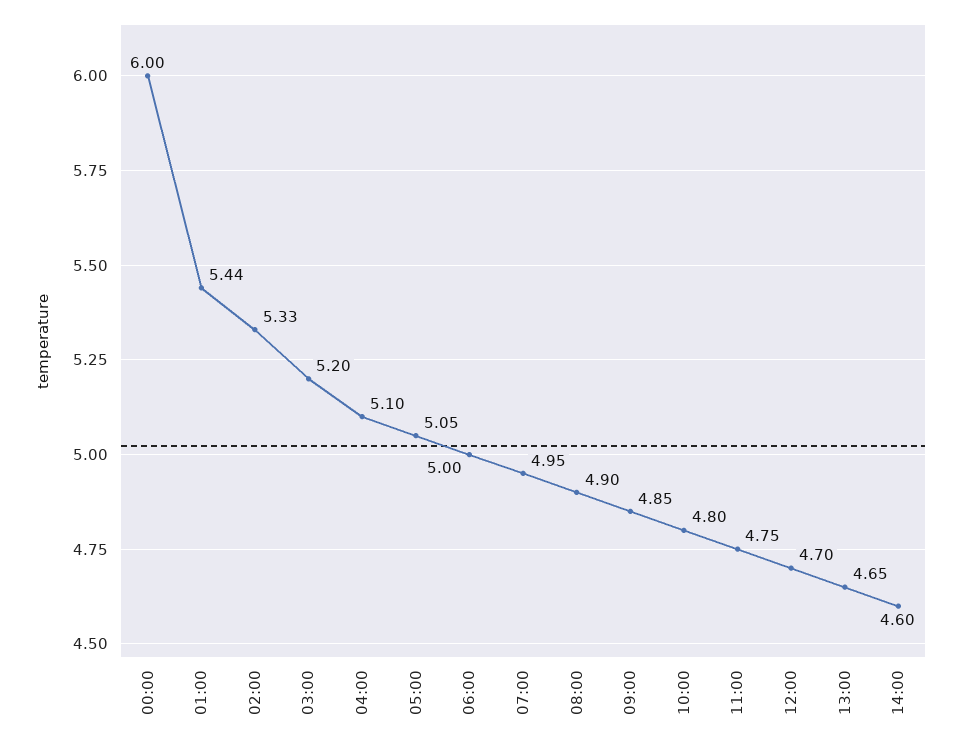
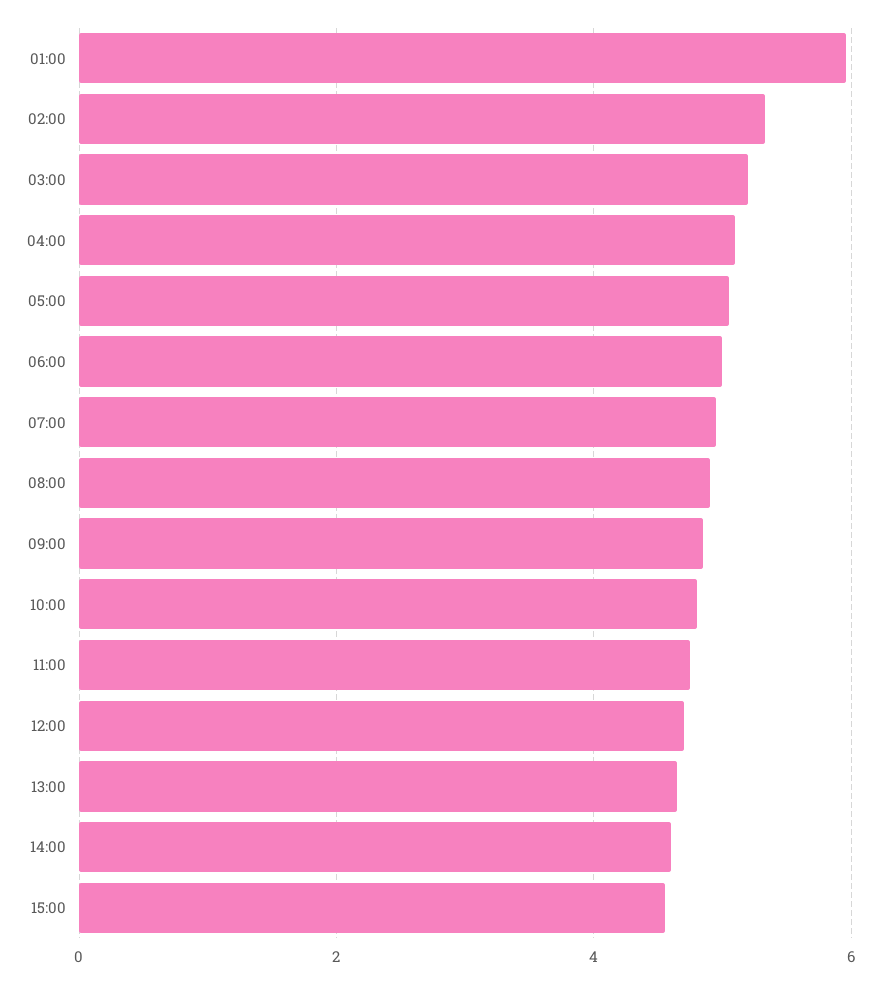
00:00: 6 -> none
01:00: 5.44 -> 6
15:00: none -> 4.6

